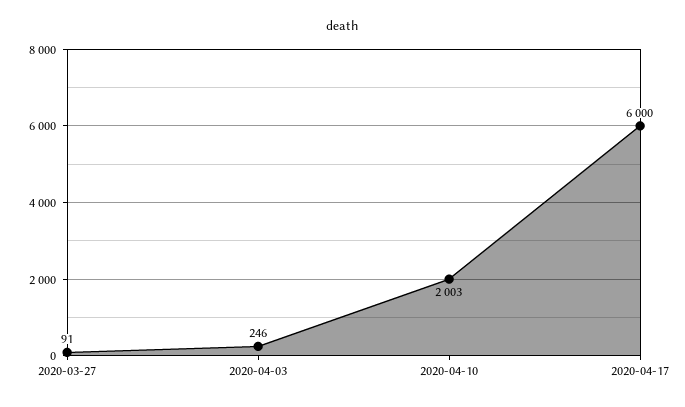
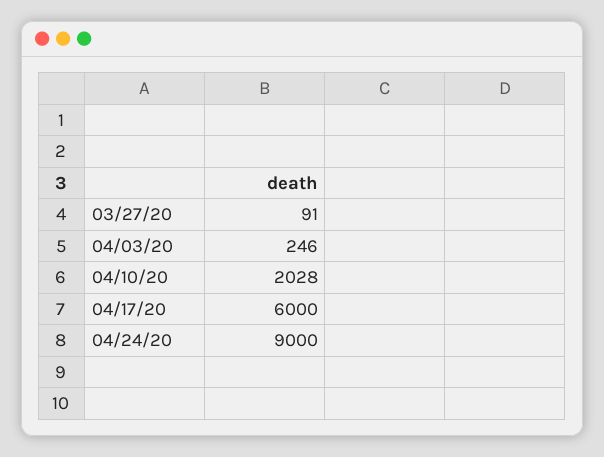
2020-04-10: 2003 -> 2028
04/24/20: none -> 9000

